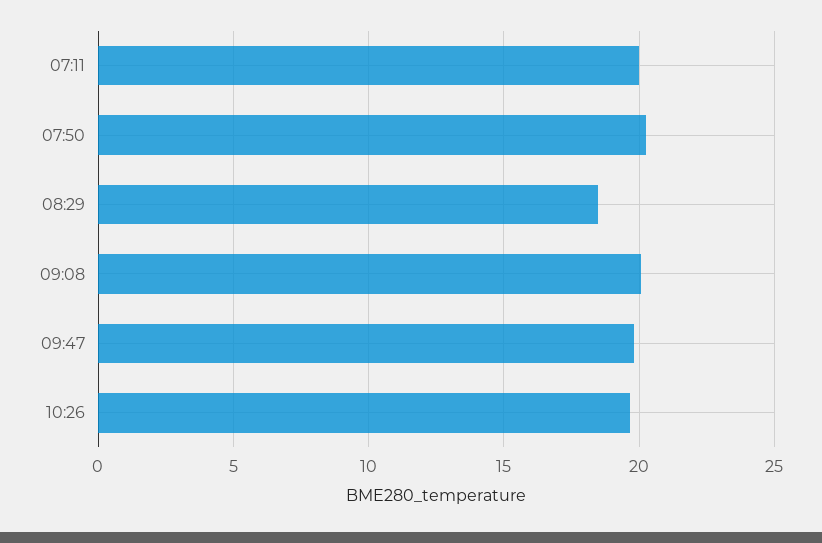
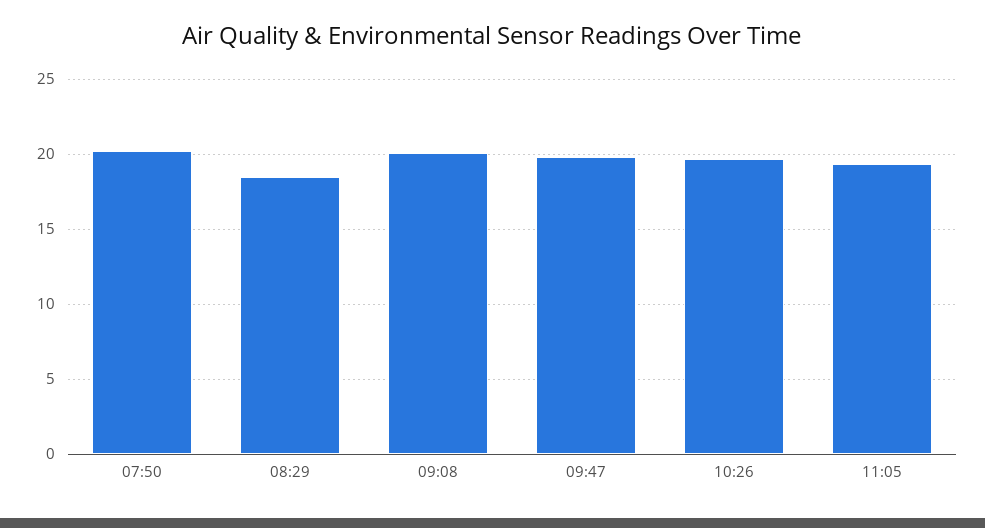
07:11: 20 -> none
11:05: none -> 19.5

